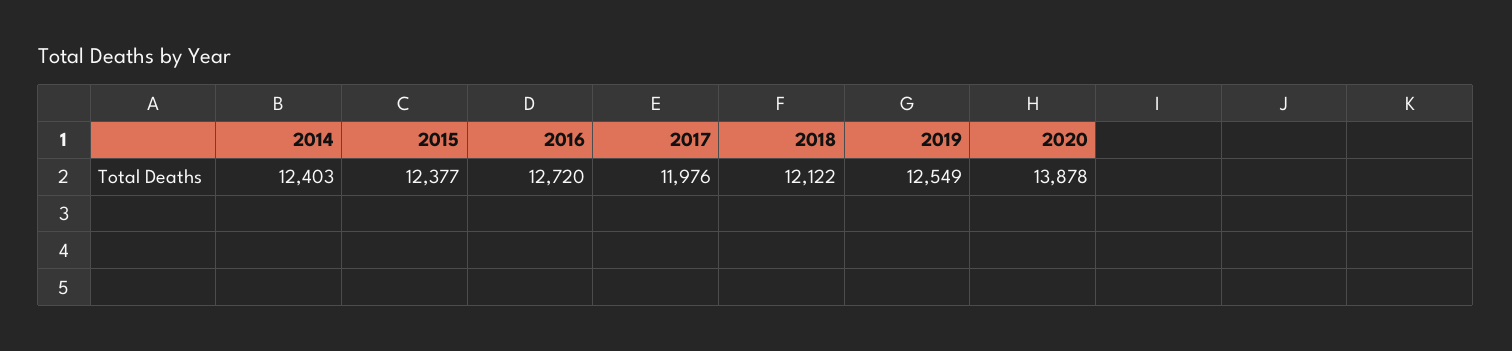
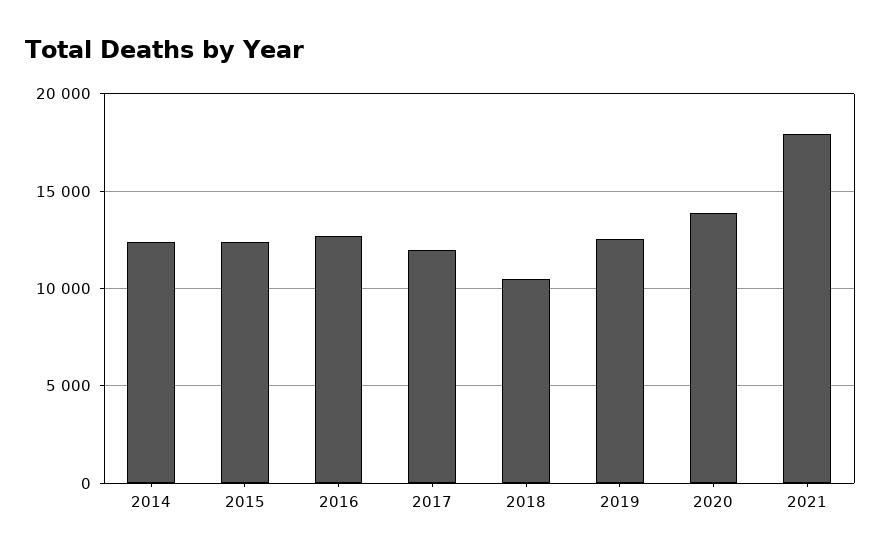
2018: 12122 -> 10500
2021: none -> 18000

